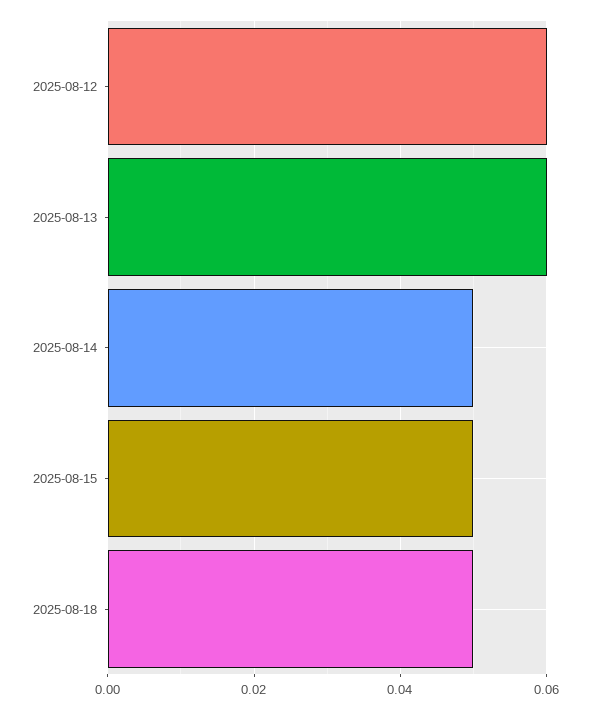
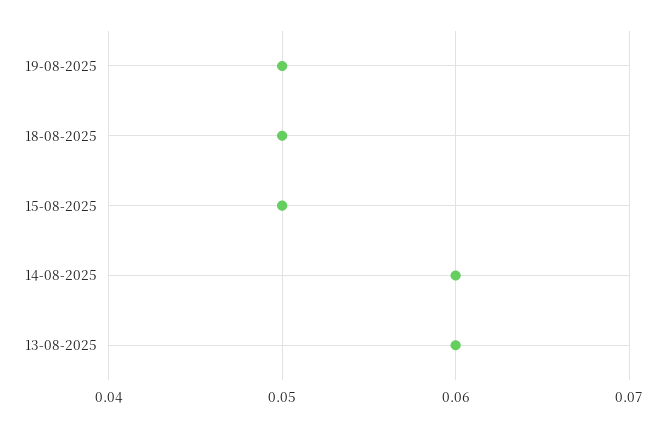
2025-08-12: 0.06 -> none
2025-08-14: 0.05 -> 0.06
19-08-2025: none -> 0.05

